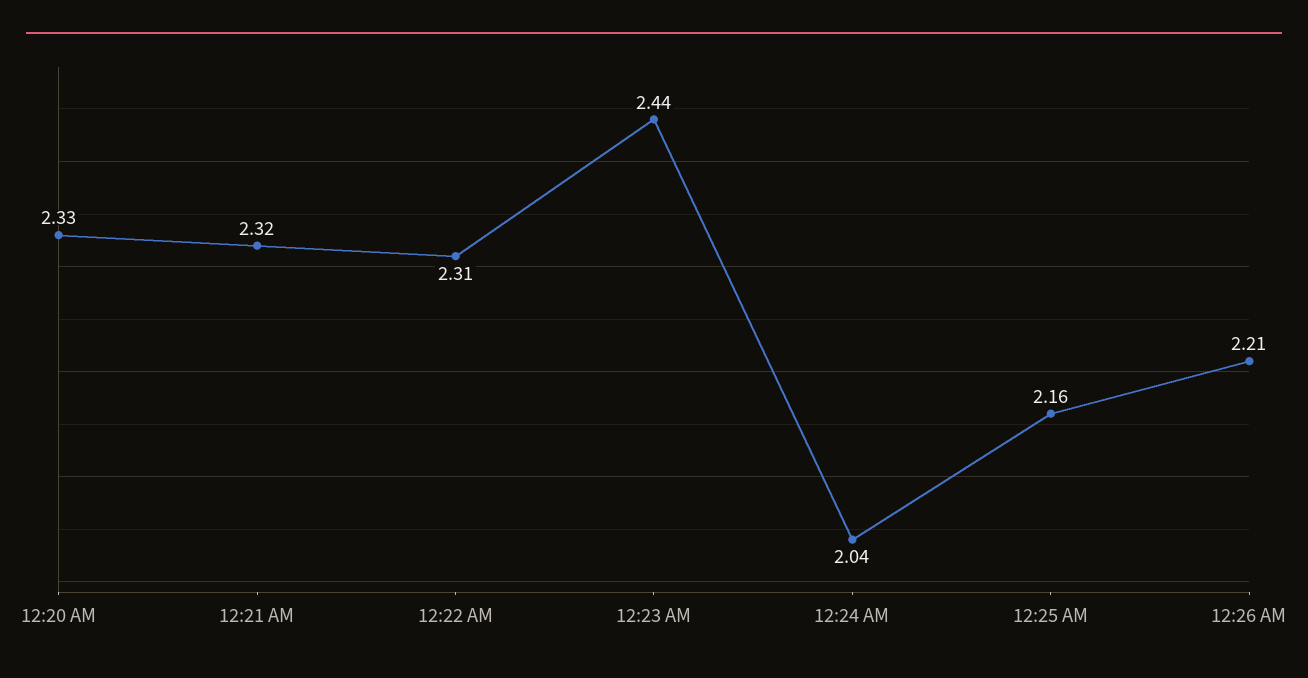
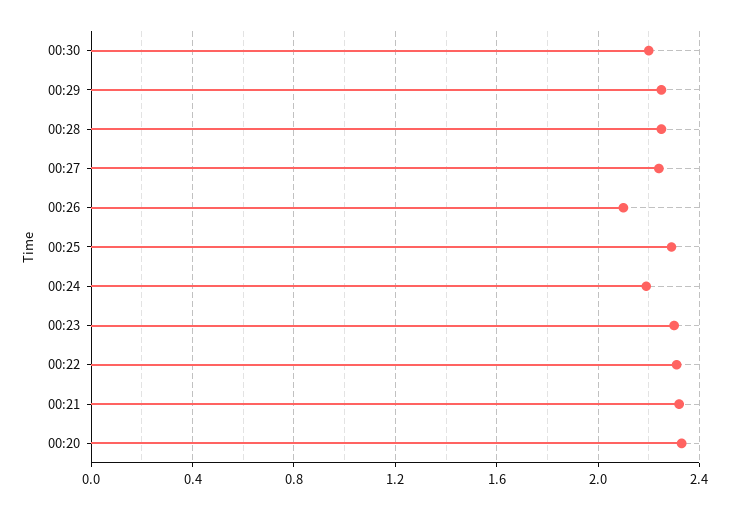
12:23 AM: 2.44 -> 2.3
12:24 AM: 2.04 -> 2.2
12:25 AM: 2.16 -> 2.3
12:26 AM: 2.21 -> 2.1
00:30: none -> 2.2
00:29: none -> 2.25
00:28: none -> 2.25
00:27: none -> 2.25

